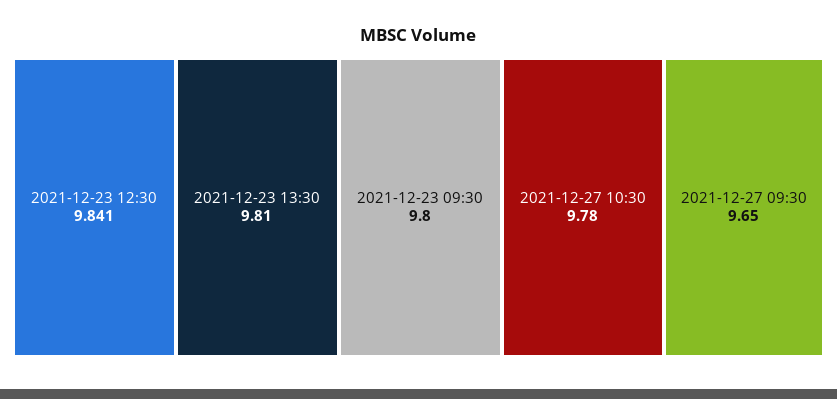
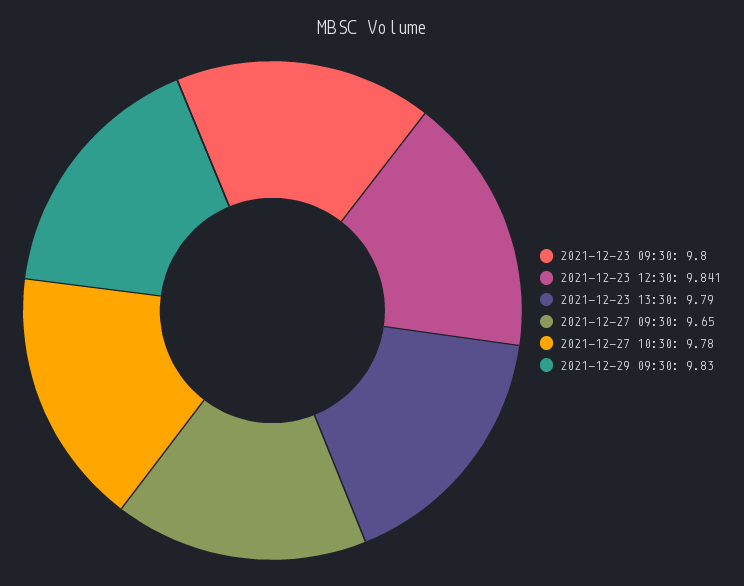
2021-12-23 13:30: 9.81 -> 9.79
2021-12-29 09:30: none -> 9.83

